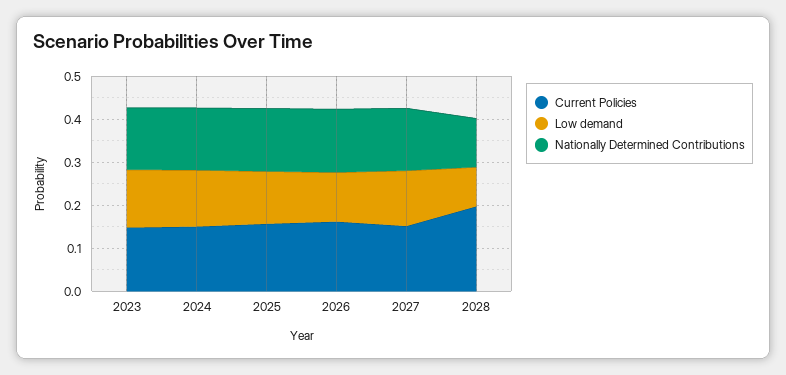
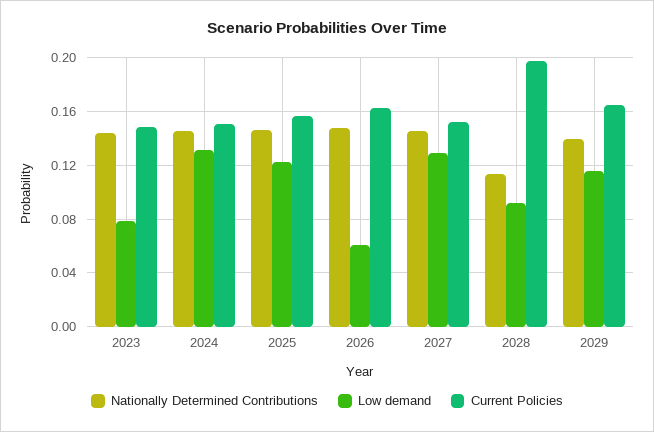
Low demand, 2023: 0.14 -> 0.08
Low demand, 2026: 0.12 -> 0.06
Nationally Determined Contributions, 2029: none -> 0.14
Low demand, 2029: none -> 0.115
Current Policies, 2029: none -> 0.165

